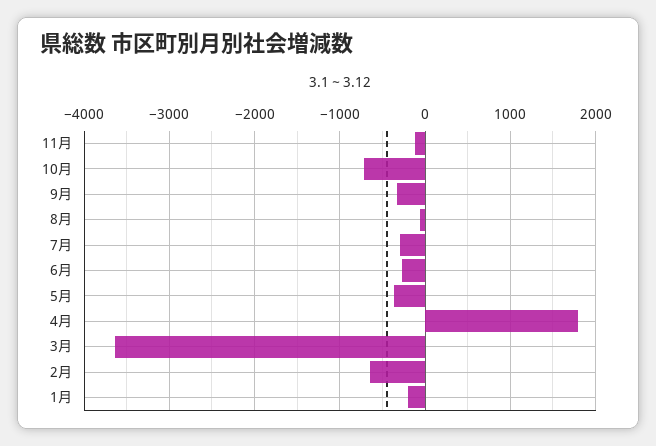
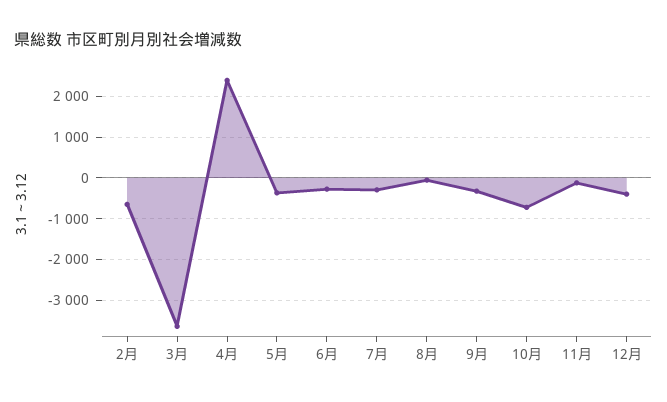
4月: 1800 -> 2400
1月: -200 -> none
12月: none -> -400

